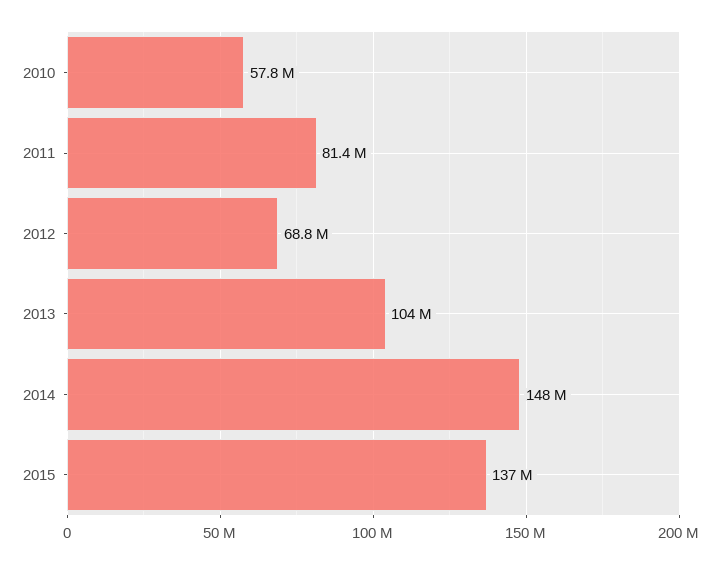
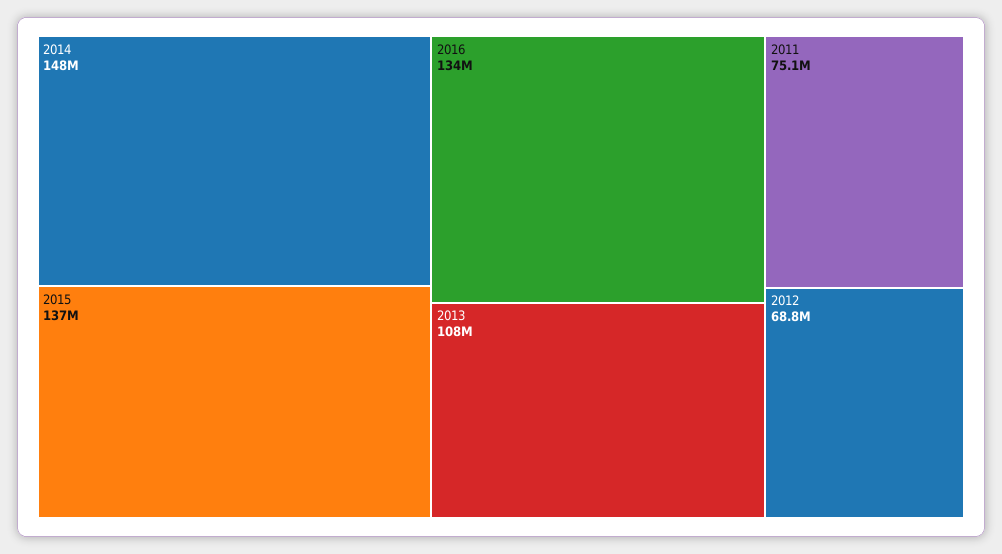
2010: 57800000 -> none
2011: 81400000 -> 75100000
2013: 104000000 -> 108000000
2016: none -> 134000000

